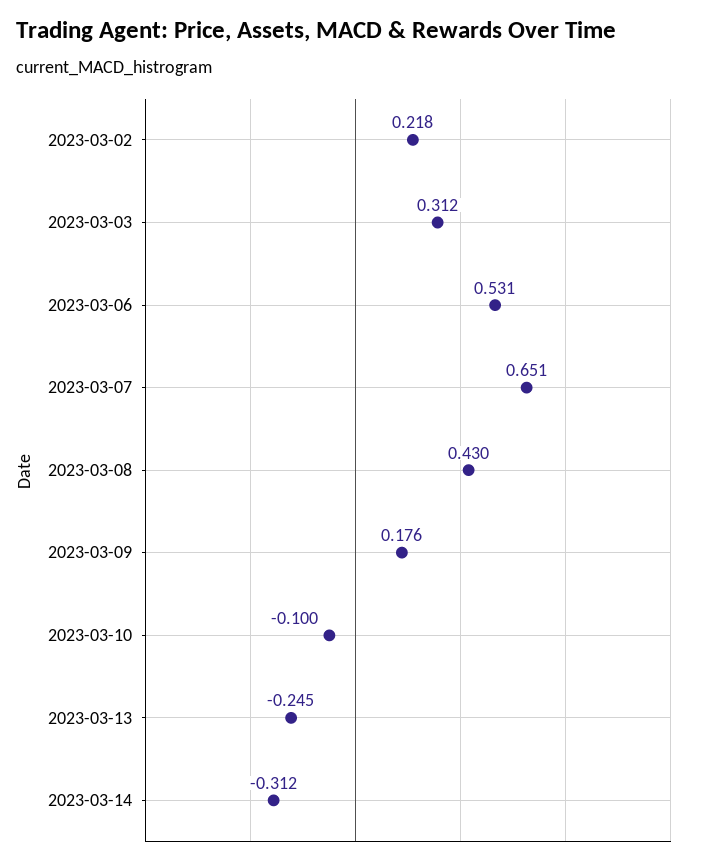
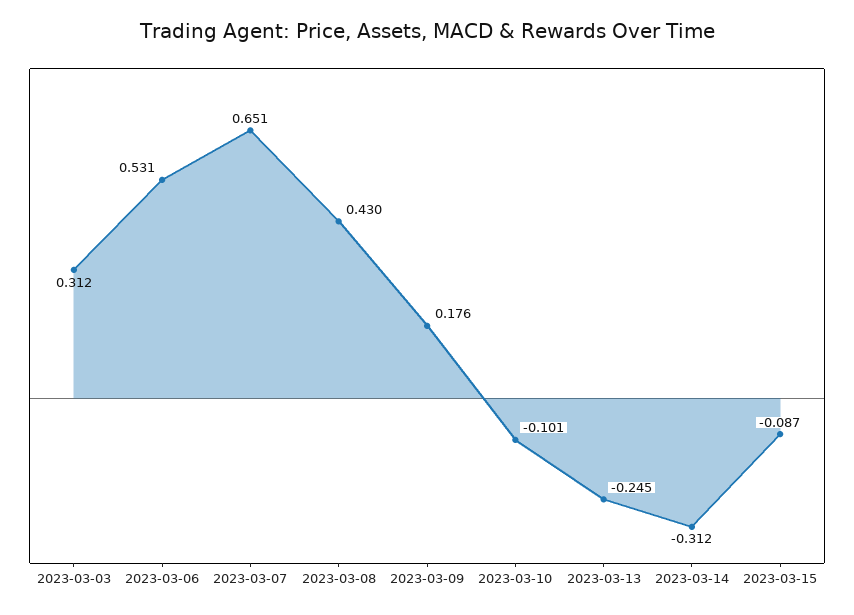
2023-03-02: 0.218 -> none
2023-03-10: -0.1 -> -0.101
2023-03-15: none -> -0.087

